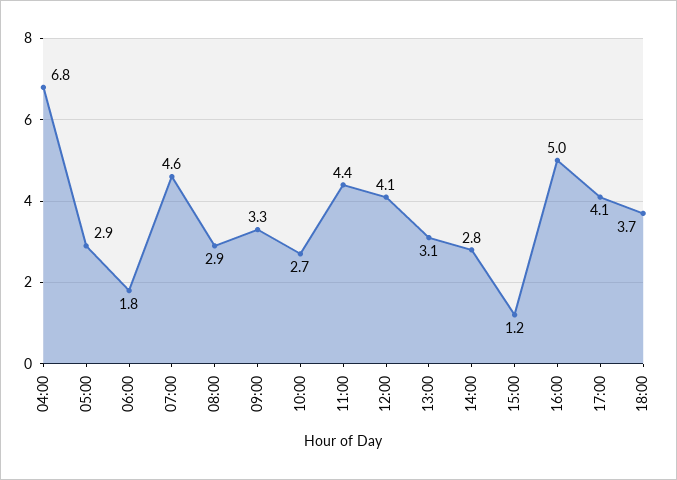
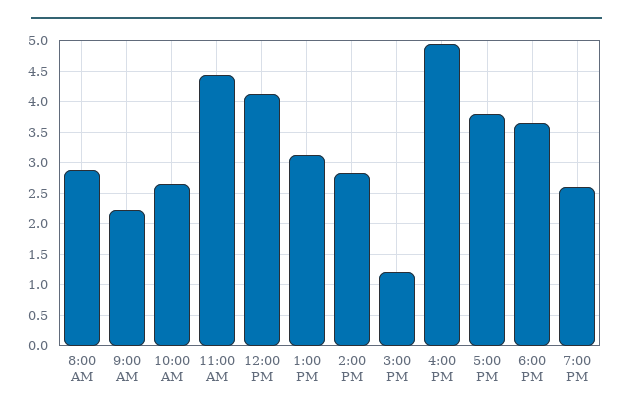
04:00: 6.8 -> none
05:00: 2.9 -> none
06:00: 1.8 -> none
07:00: 4.6 -> none
09:00: 3.3 -> 2.2
17:00: 4.1 -> 3.8
7:00 PM: none -> 2.6

